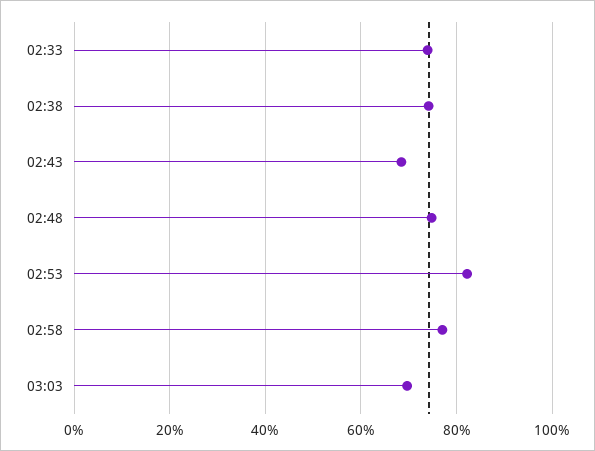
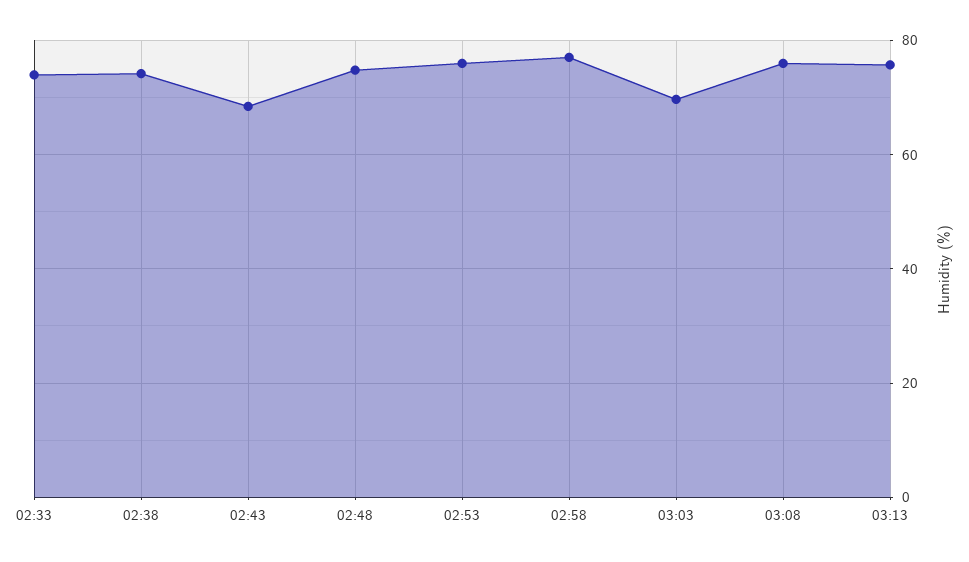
02:53: 82 -> 76
03:08: none -> 76
03:13: none -> 76

